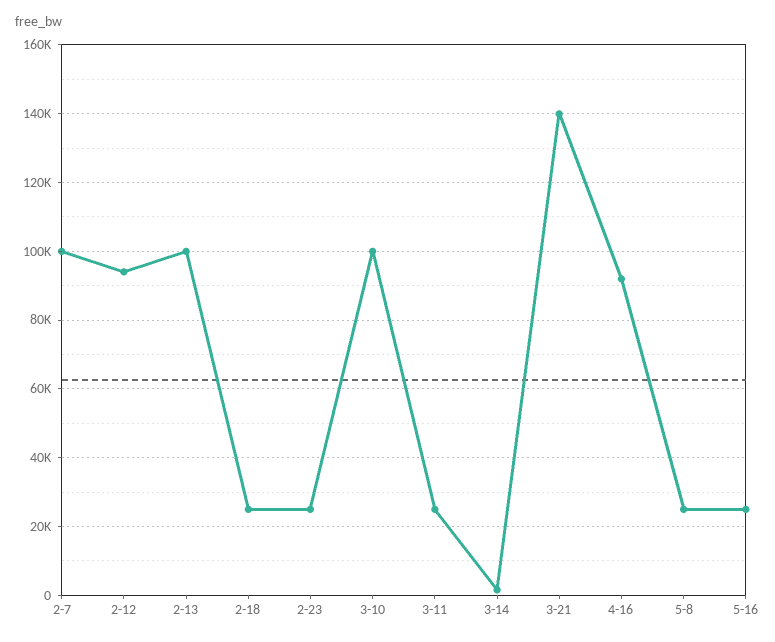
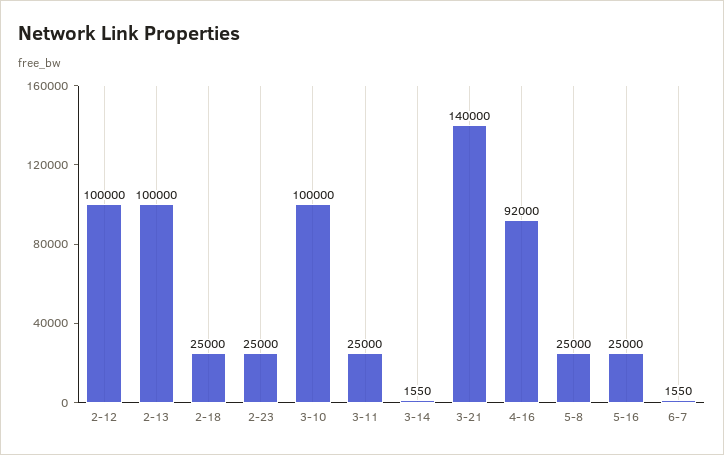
2-7: 100000 -> none
2-12: 94000 -> 100000
6-7: none -> 1550

